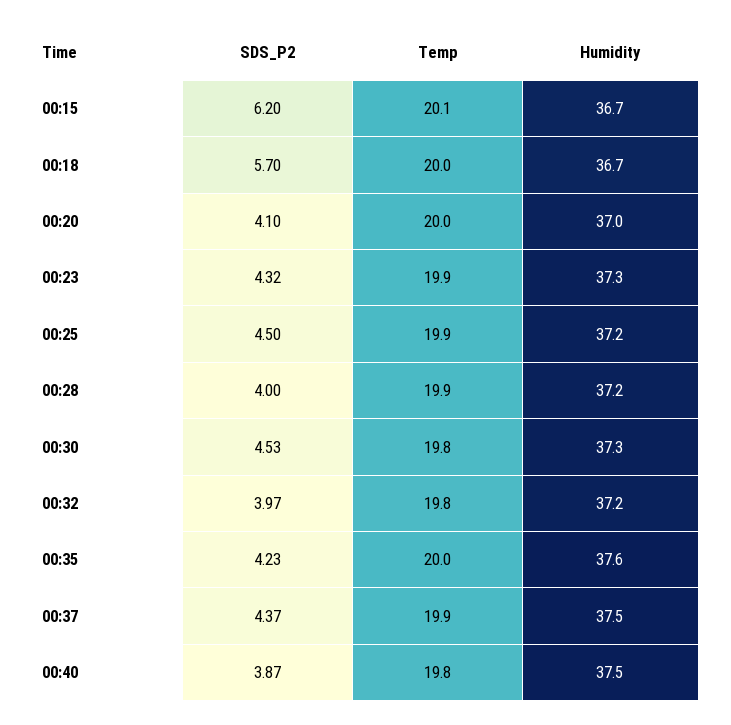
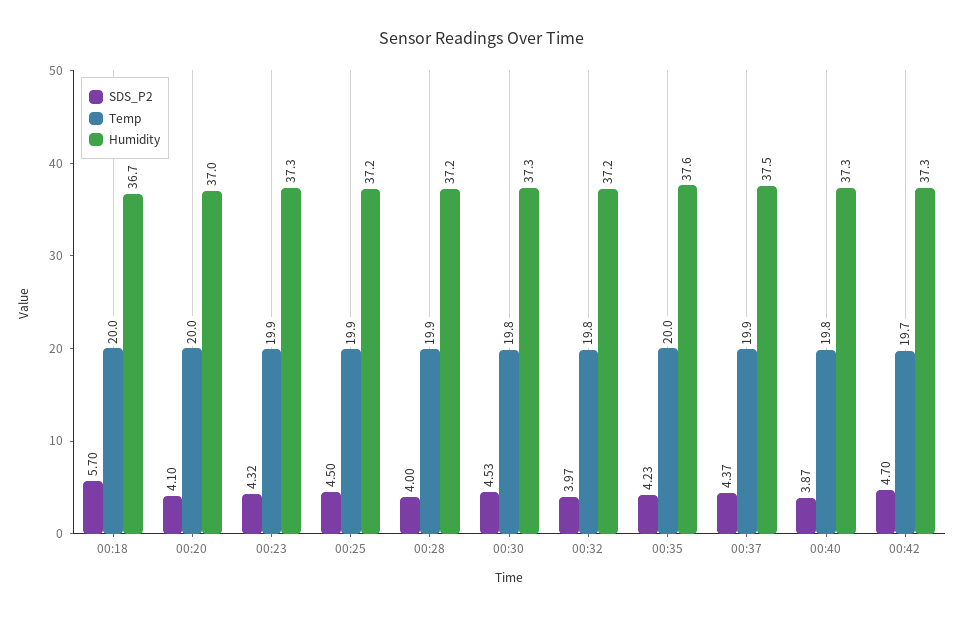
SDS_P2, 00:15: 6.2 -> none
Temp, 00:15: 20.1 -> none
Humidity, 00:15: 36.7 -> none
Humidity, 00:40: 37.5 -> 37.3
SDS_P2, 00:42: none -> 4.7
Temp, 00:42: none -> 19.7
Humidity, 00:42: none -> 37.3

